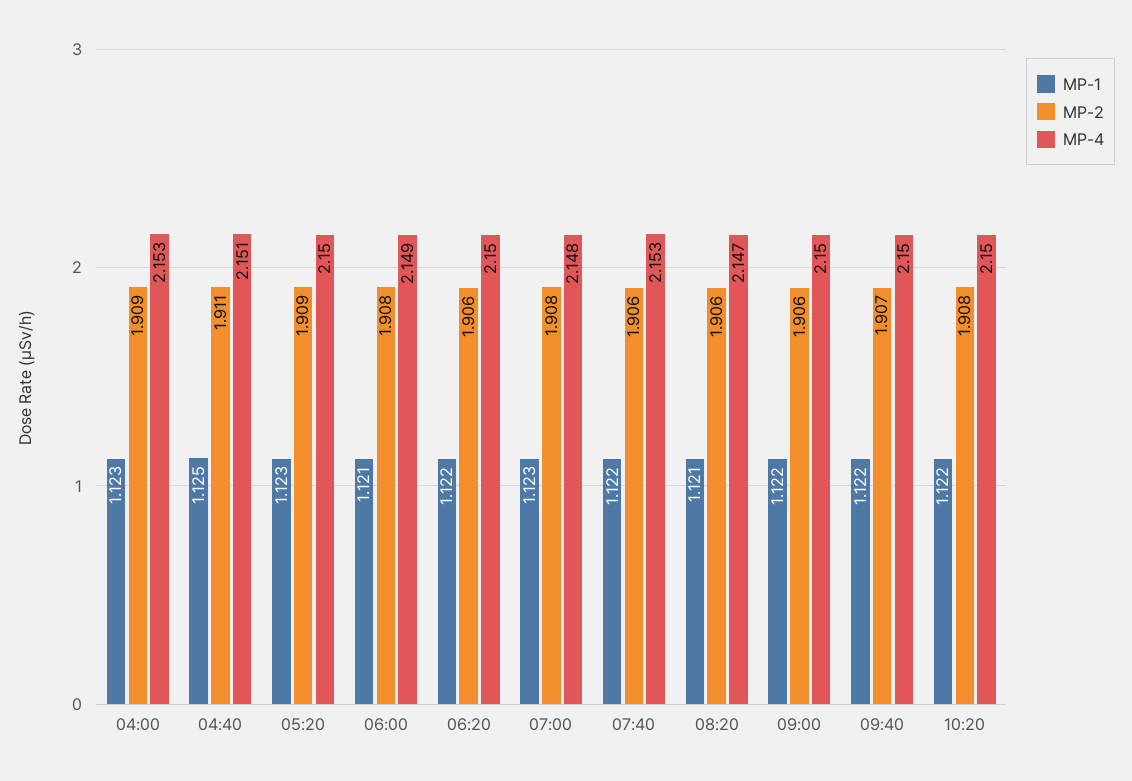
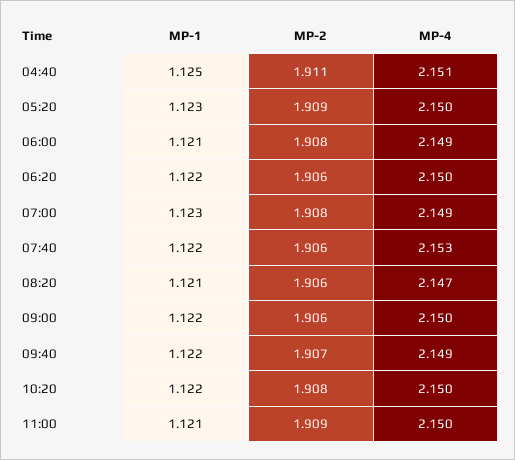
MP-1, 04:00: 1.123 -> none
MP-2, 04:00: 1.909 -> none
MP-4, 04:00: 2.153 -> none
MP-4, 07:00: 2.148 -> 2.149
MP-4, 09:40: 2.15 -> 2.149
MP-1, 11:00: none -> 1.121
MP-2, 11:00: none -> 1.909
MP-4, 11:00: none -> 2.15

